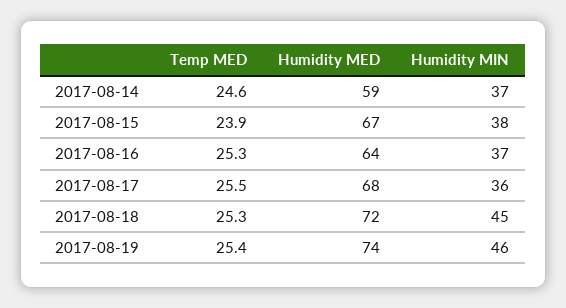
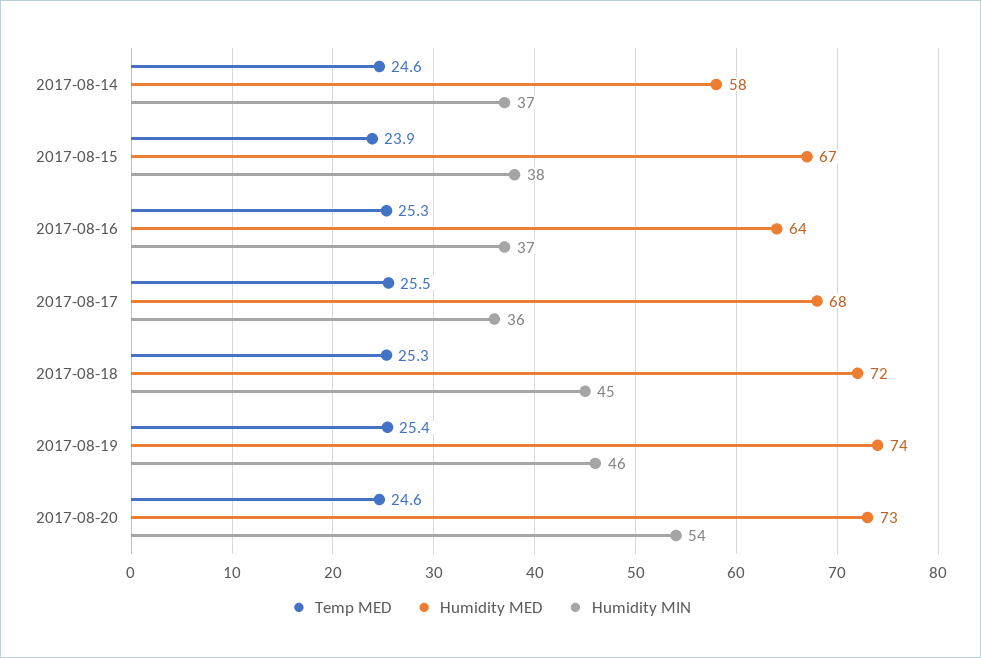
Humidity MED, 2017-08-14: 59 -> 58
Temp MED, 2017-08-20: none -> 24.6
Humidity MED, 2017-08-20: none -> 73
Humidity MIN, 2017-08-20: none -> 54

